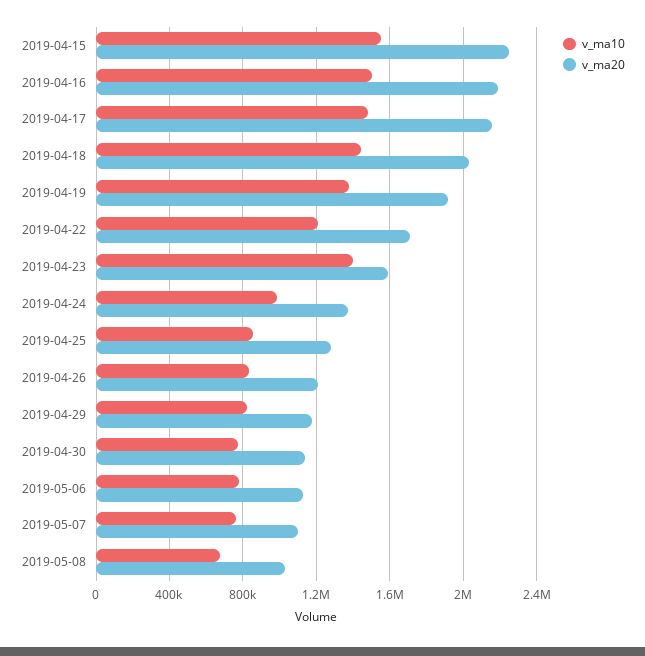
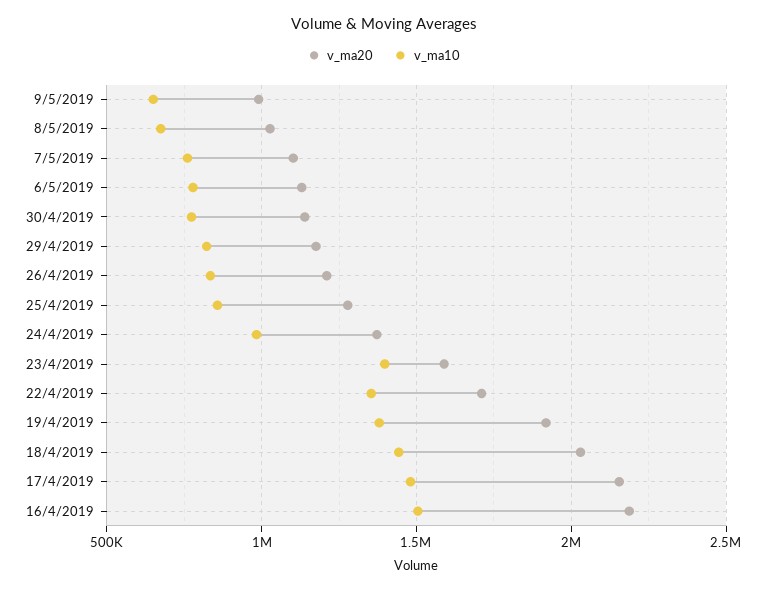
v_ma10, 2019-04-15: 1550000 -> none
v_ma20, 2019-04-15: 2250000 -> none
v_ma10, 2019-04-22: 1200000 -> 1350000
v_ma20, 9/5/2019: none -> 1000000
v_ma10, 9/5/2019: none -> 650000

